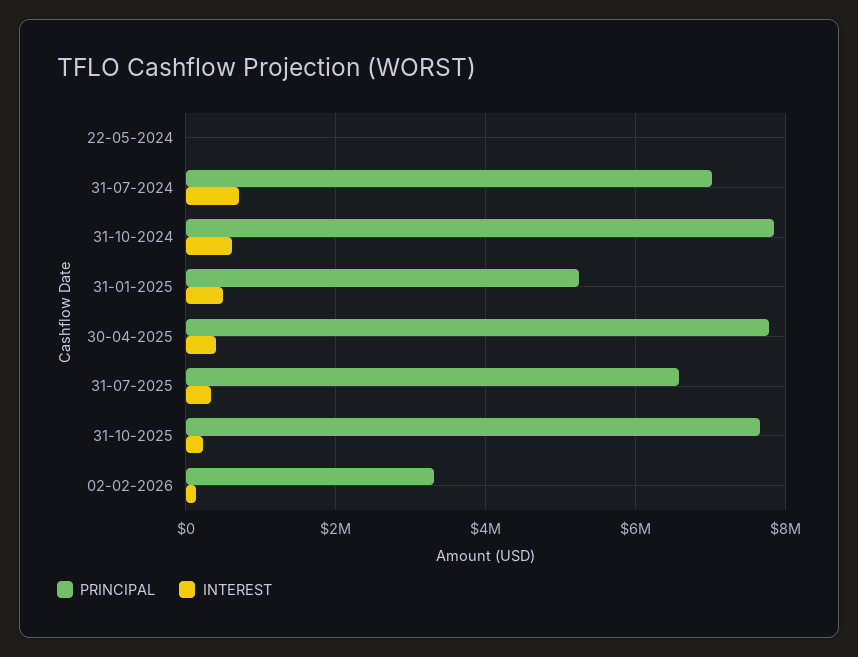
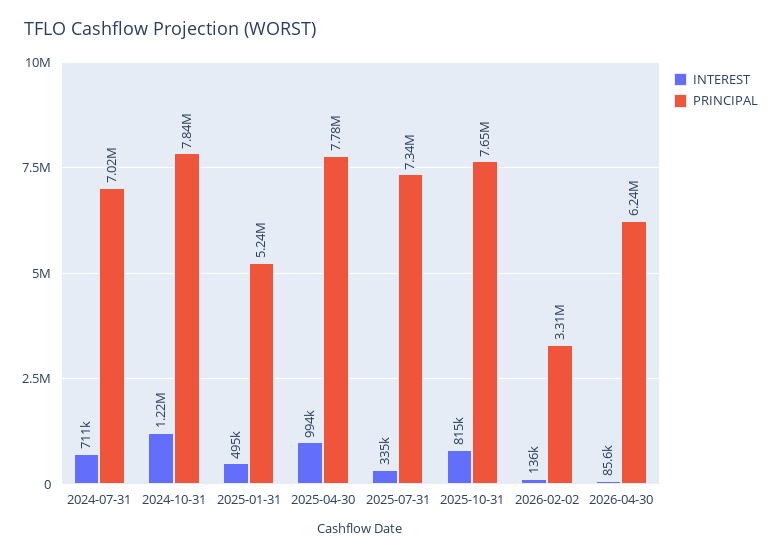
PRINCIPAL, 22-05-2024: 0 -> none
INTEREST, 22-05-2024: 0 -> none
INTEREST, 31-10-2024: 600000 -> 1220000
INTEREST, 30-04-2025: 400000 -> 994000
PRINCIPAL, 31-07-2025: 6600000 -> 7340000
INTEREST, 31-10-2025: 200000 -> 815000
INTEREST, 2026-04-30: none -> 85600
PRINCIPAL, 2026-04-30: none -> 6240000

